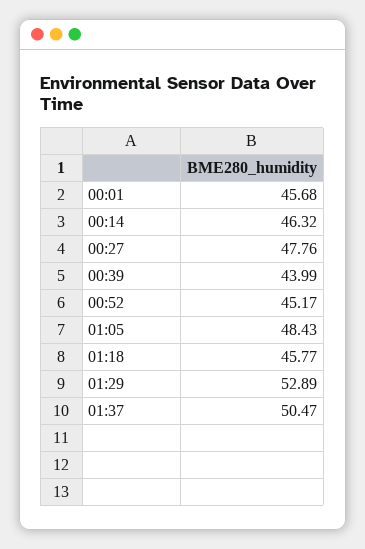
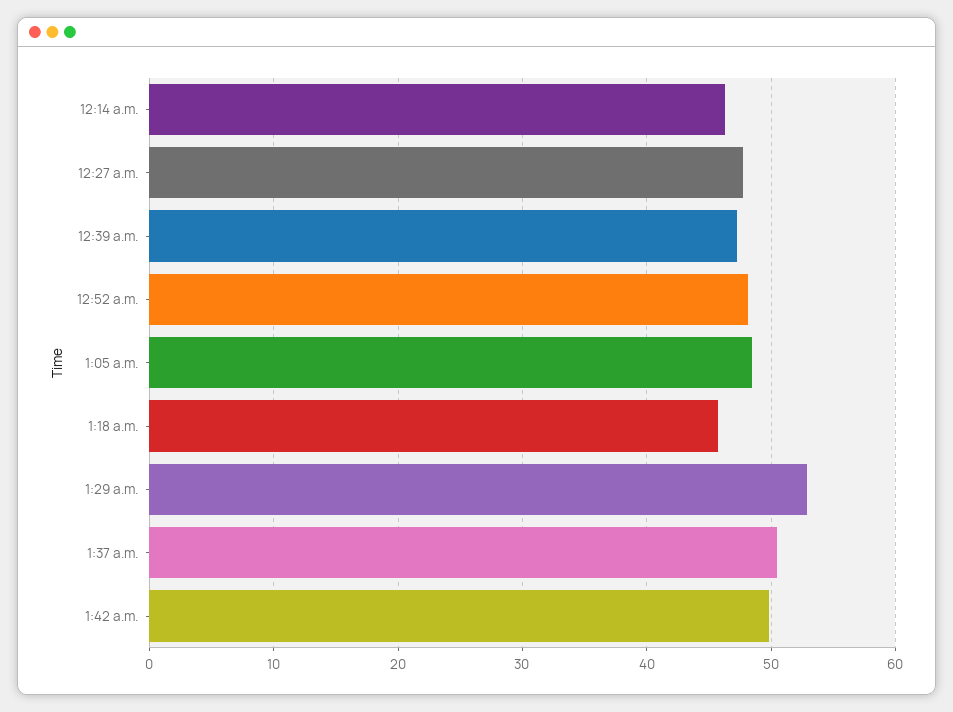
00:01: 45.68 -> none
00:39: 43.99 -> 47
00:52: 45.17 -> 48
1:42 a.m.: none -> 50

